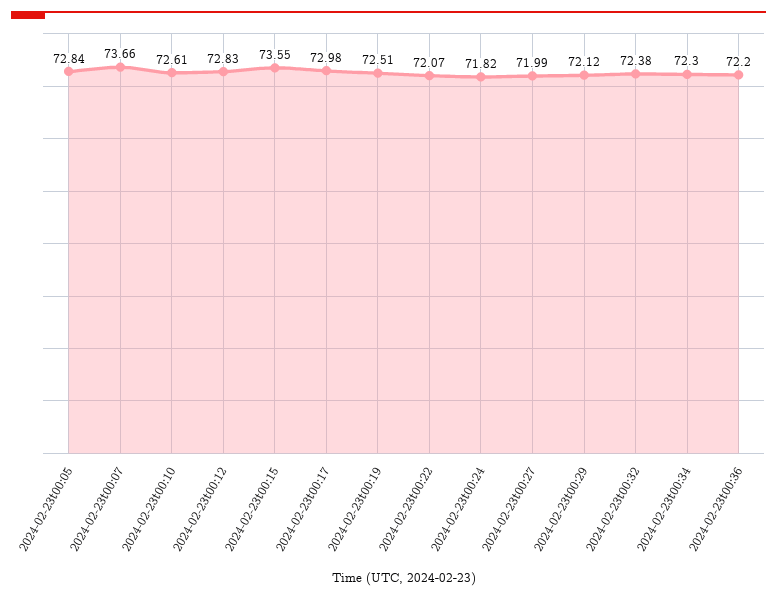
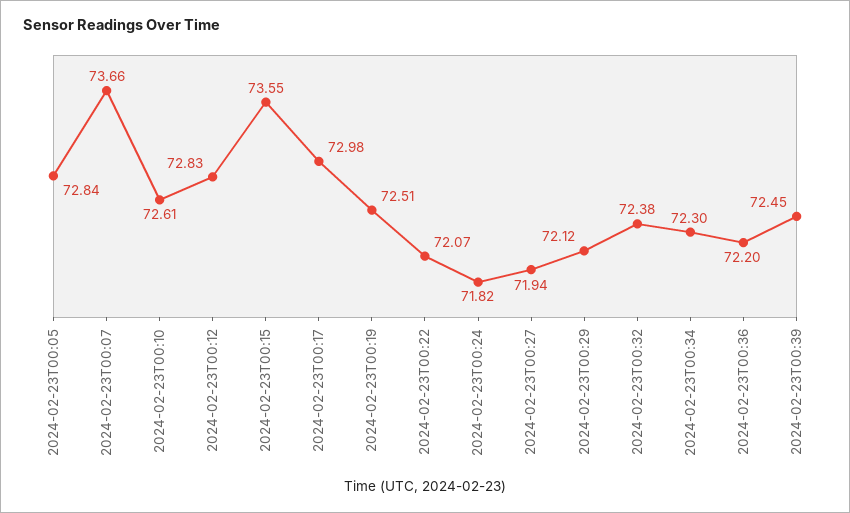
2024-02-23t00:27: 71.99 -> 71.94
2024-02-23T00:39: none -> 72.45

